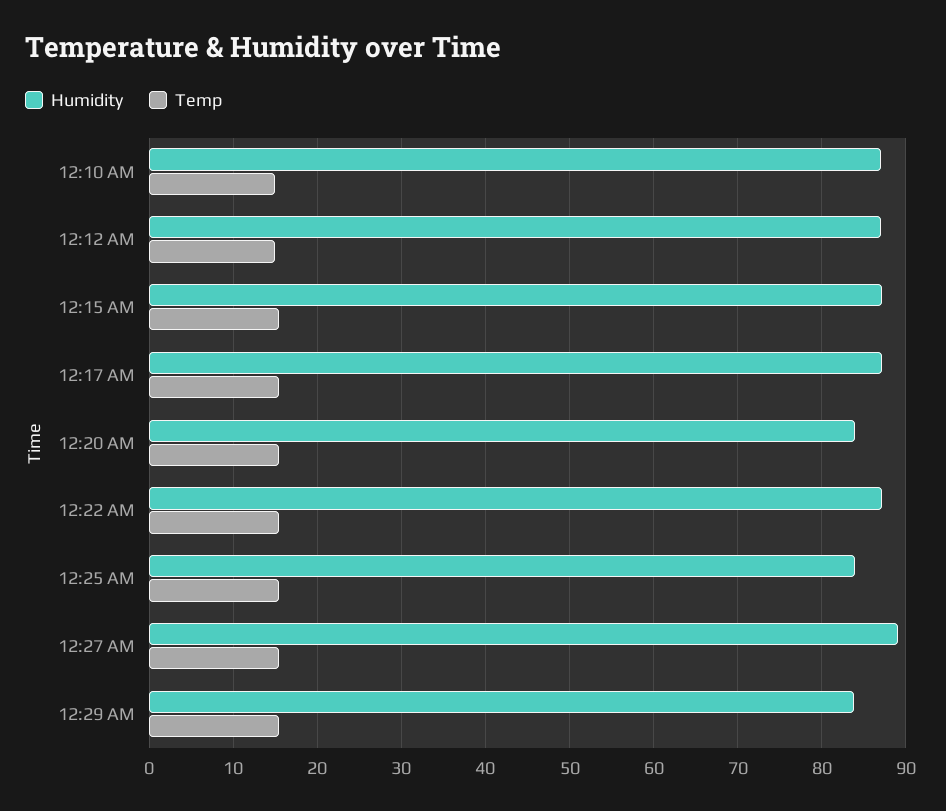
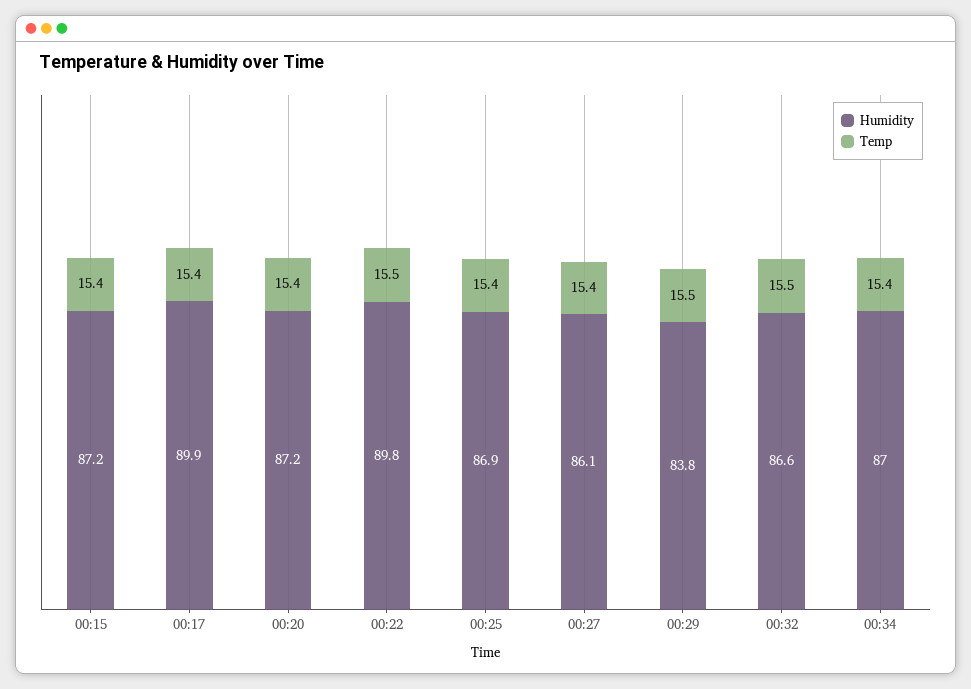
Humidity, 12:10 AM: 87 -> none
Temp, 12:10 AM: 15 -> none
Humidity, 12:12 AM: 87 -> none
Temp, 12:12 AM: 15 -> none
Humidity, 12:17 AM: 87 -> 89.9
Humidity, 12:20 AM: 84 -> 87.2
Humidity, 12:22 AM: 87 -> 89.8
Humidity, 12:25 AM: 84 -> 86.9
Humidity, 12:27 AM: 89 -> 86.1
Humidity, 00:32: none -> 86.6
Temp, 00:32: none -> 15.5
Humidity, 00:34: none -> 87
Temp, 00:34: none -> 15.4

